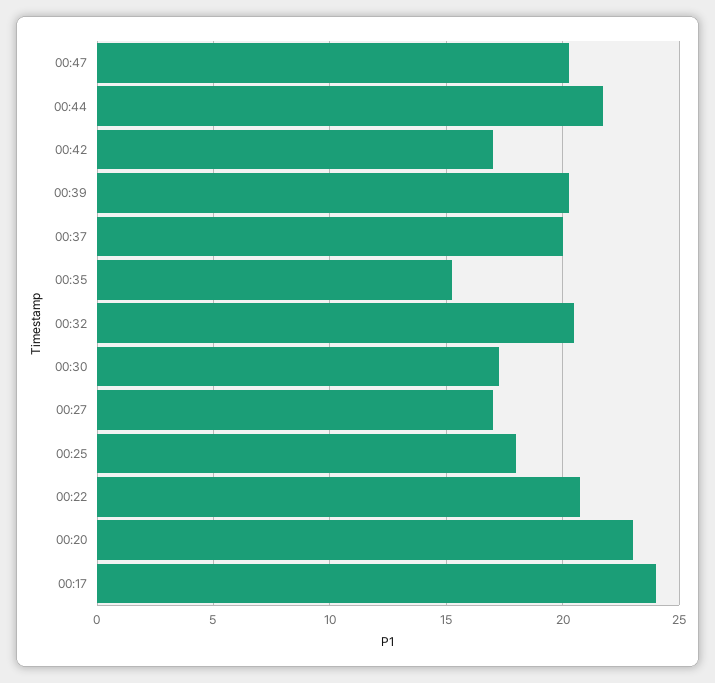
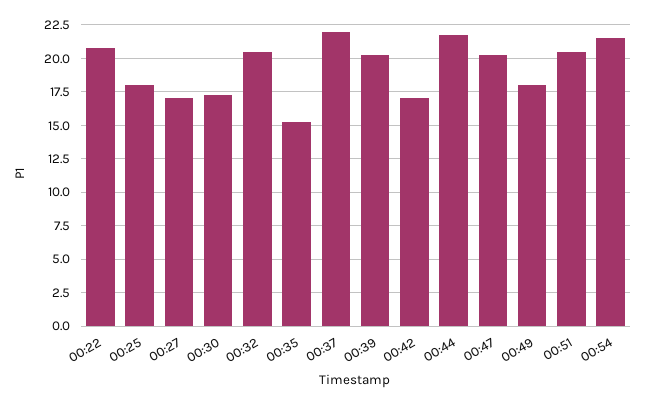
00:37: 20 -> 22
00:20: 23 -> none
00:17: 24 -> none
00:49: none -> 18
00:51: none -> 20.5
00:54: none -> 21.5

